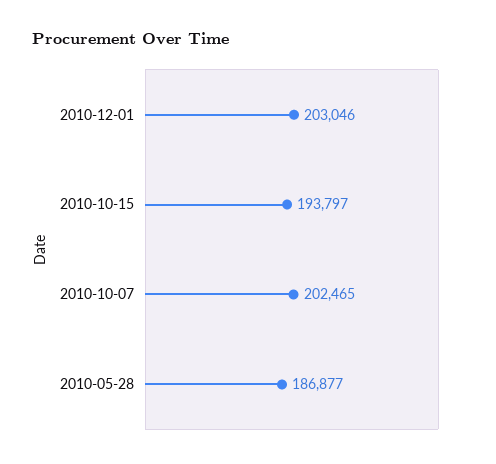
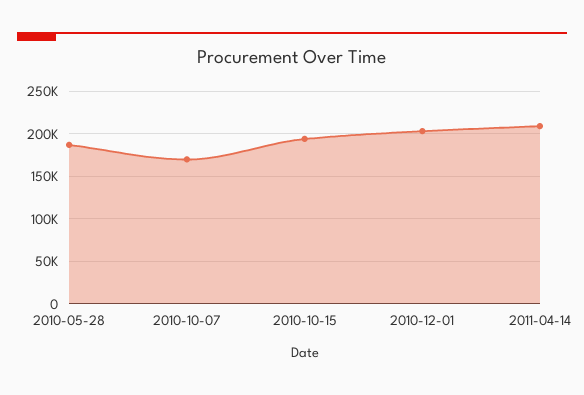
2010-10-07: 202465 -> 170000
2011-04-14: none -> 210000

